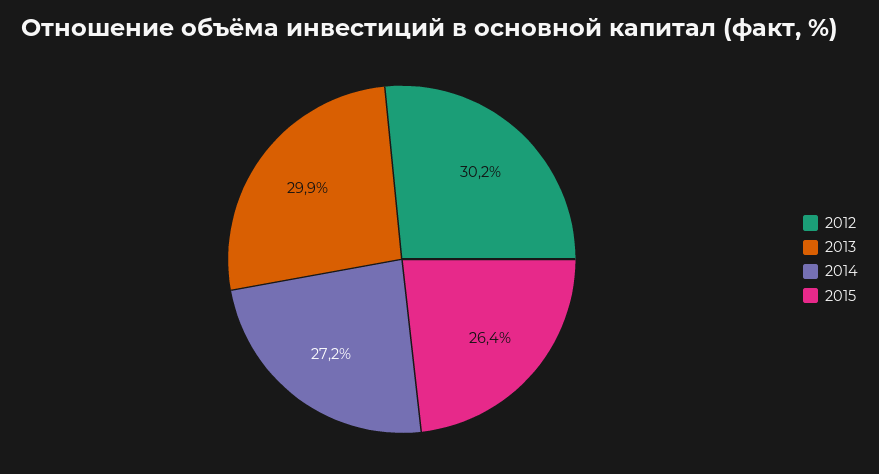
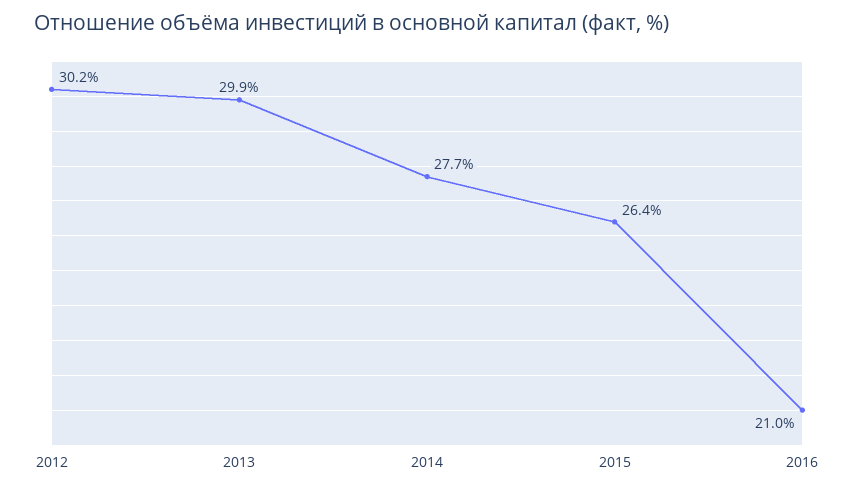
2014: 27.2 -> 27.7
2016: none -> 21

